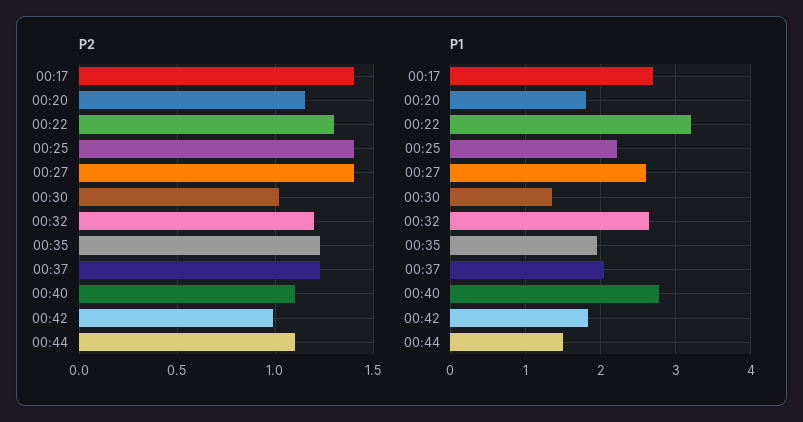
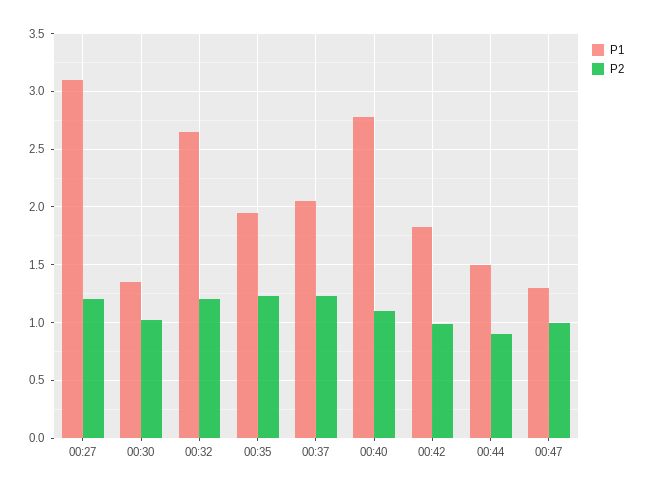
P2, 00:17: 1.4 -> none
P2, 00:20: 1.15 -> none
P2, 00:22: 1.3 -> none
P2, 00:25: 1.4 -> none
P2, 00:27: 1.4 -> 1.2
P2, 00:44: 1.1 -> 0.9
P1, 00:17: 2.7 -> none
P1, 00:20: 1.8 -> none
P1, 00:22: 3.2 -> none
P1, 00:25: 2.2 -> none
P1, 00:27: 2.6 -> 3.1
P1, 00:47: none -> 1.3
P2, 00:47: none -> 1

